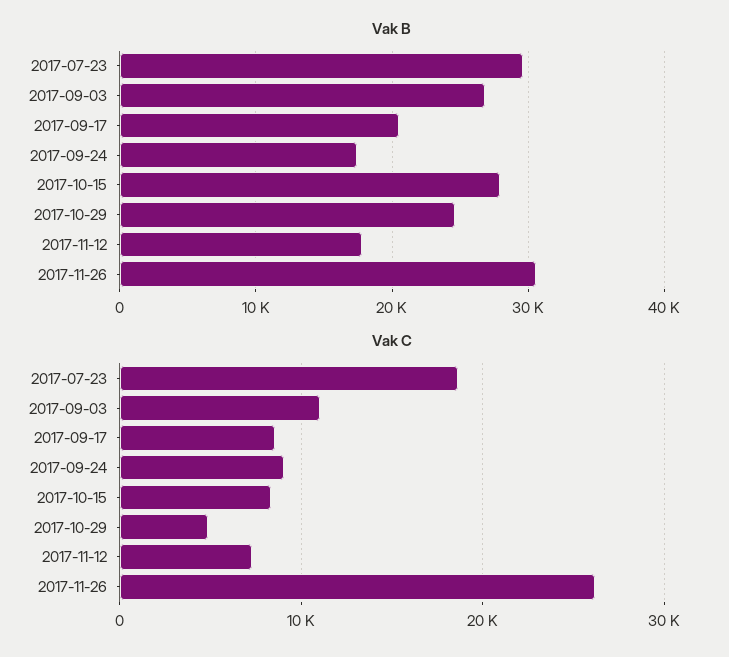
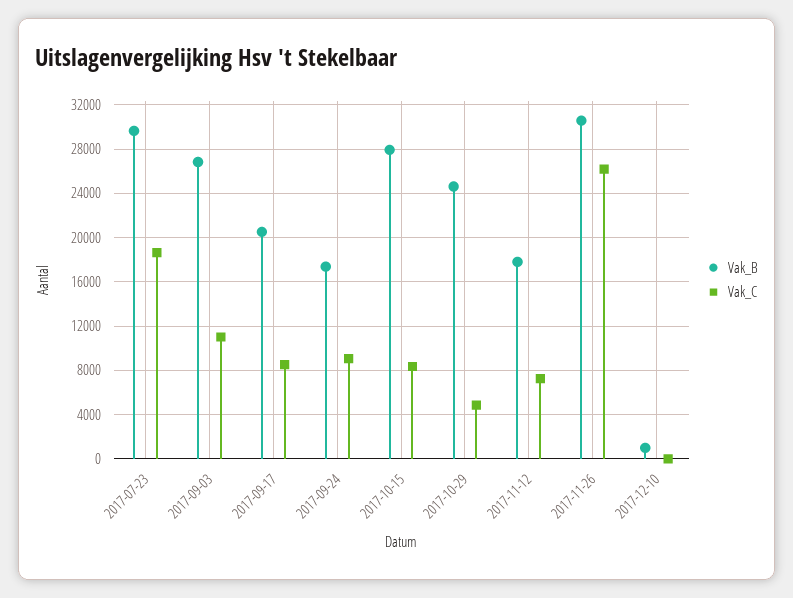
Vak B, 2017-12-10: none -> 1000
Vak C, 2017-12-10: none -> 0

